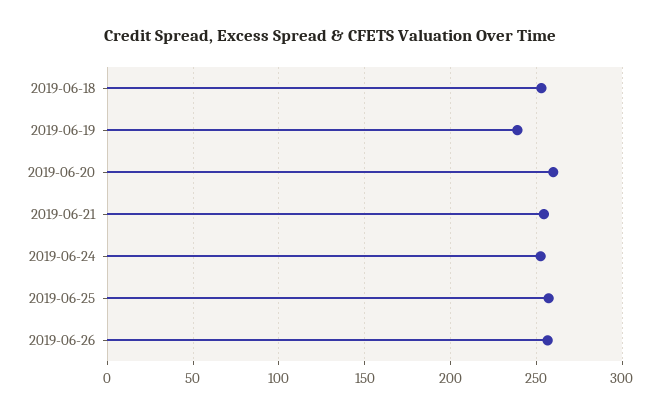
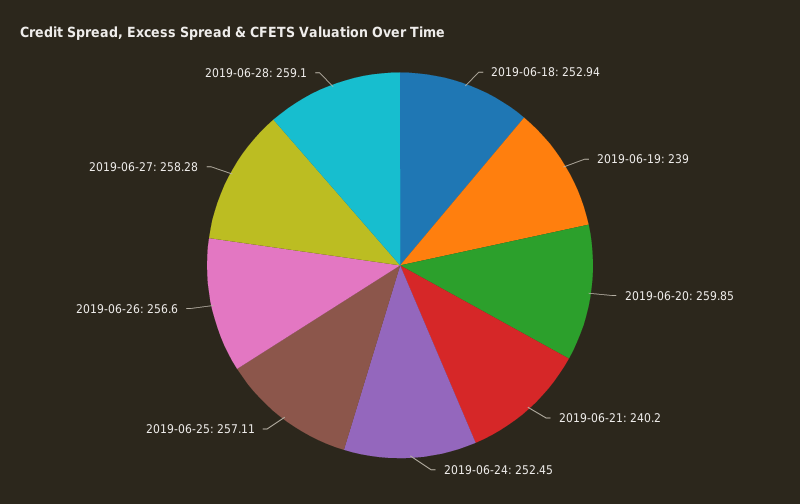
2019-06-21: 255 -> 240.2
2019-06-27: none -> 258.28
2019-06-28: none -> 259.1

